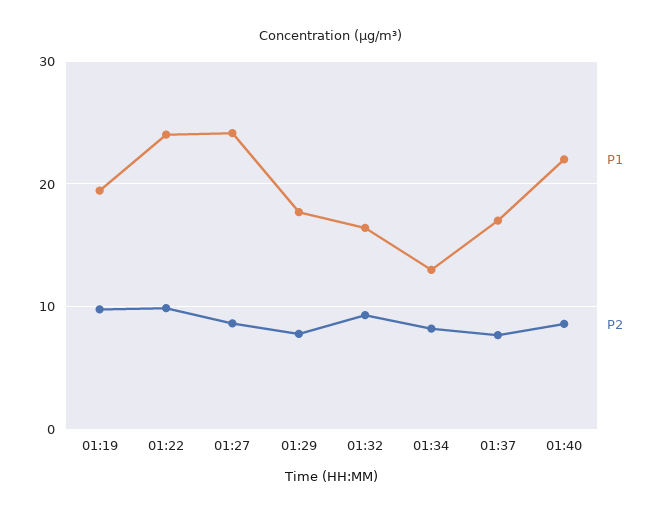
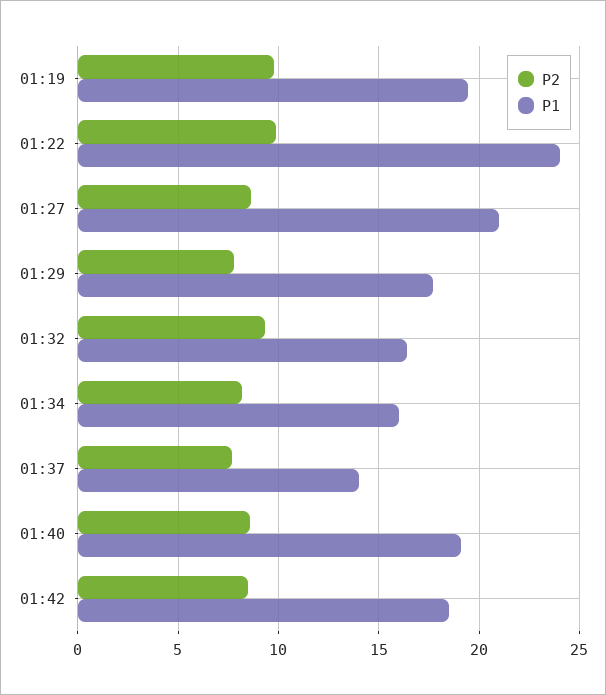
P1, 01:27: 24 -> 21
P1, 01:34: 13 -> 16
P1, 01:37: 17 -> 14
P1, 01:40: 22 -> 19
P2, 01:42: none -> 8.5
P1, 01:42: none -> 18.5

